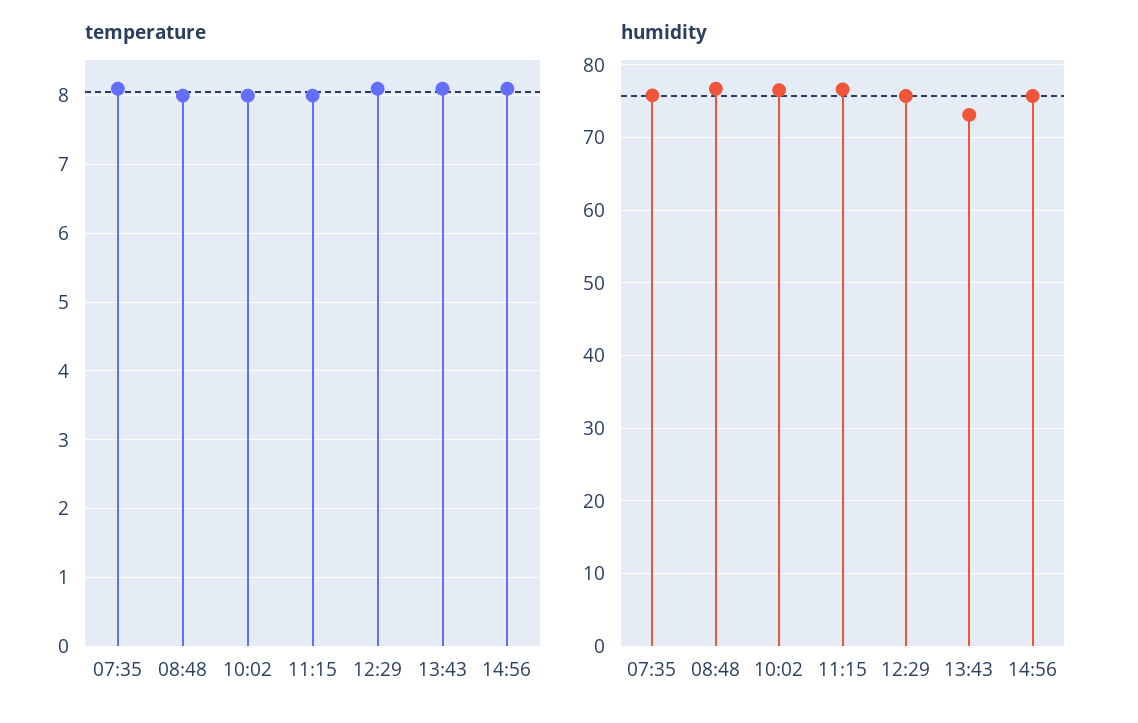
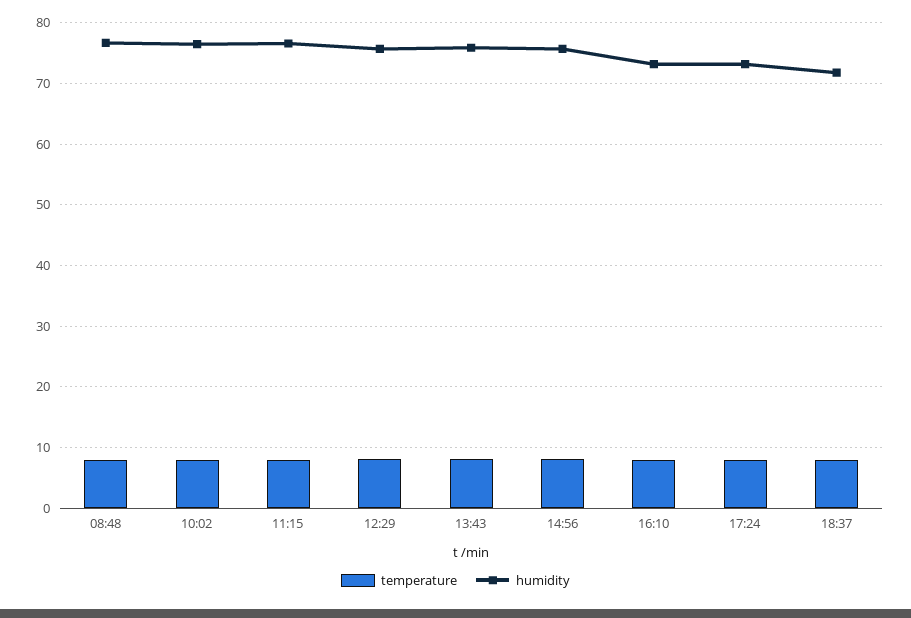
temperature, 07:35: 8.1 -> none
humidity, 07:35: 76 -> none
humidity, 13:43: 73 -> 76
temperature, 16:10: none -> 8
humidity, 16:10: none -> 73
temperature, 17:24: none -> 8
humidity, 17:24: none -> 73
temperature, 18:37: none -> 8
humidity, 18:37: none -> 72

